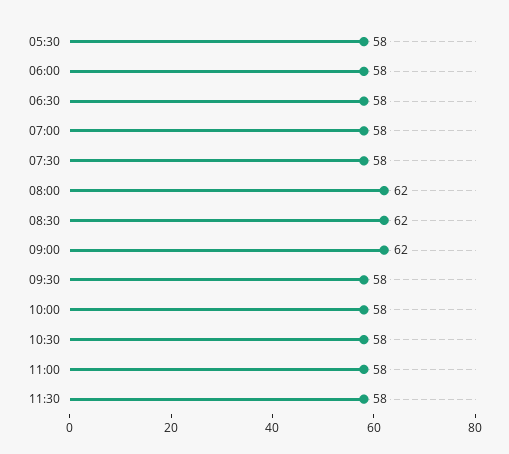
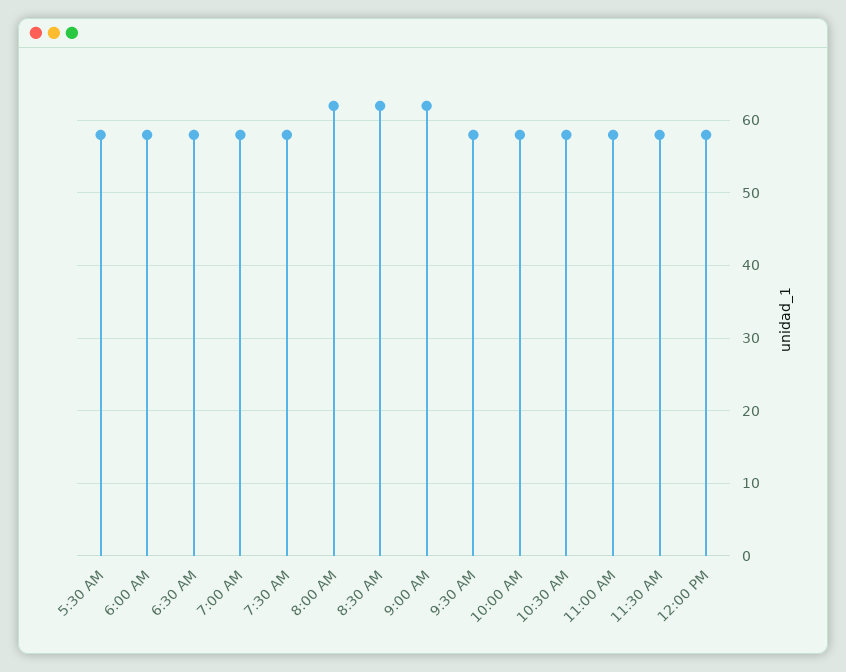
12:00 PM: none -> 58

